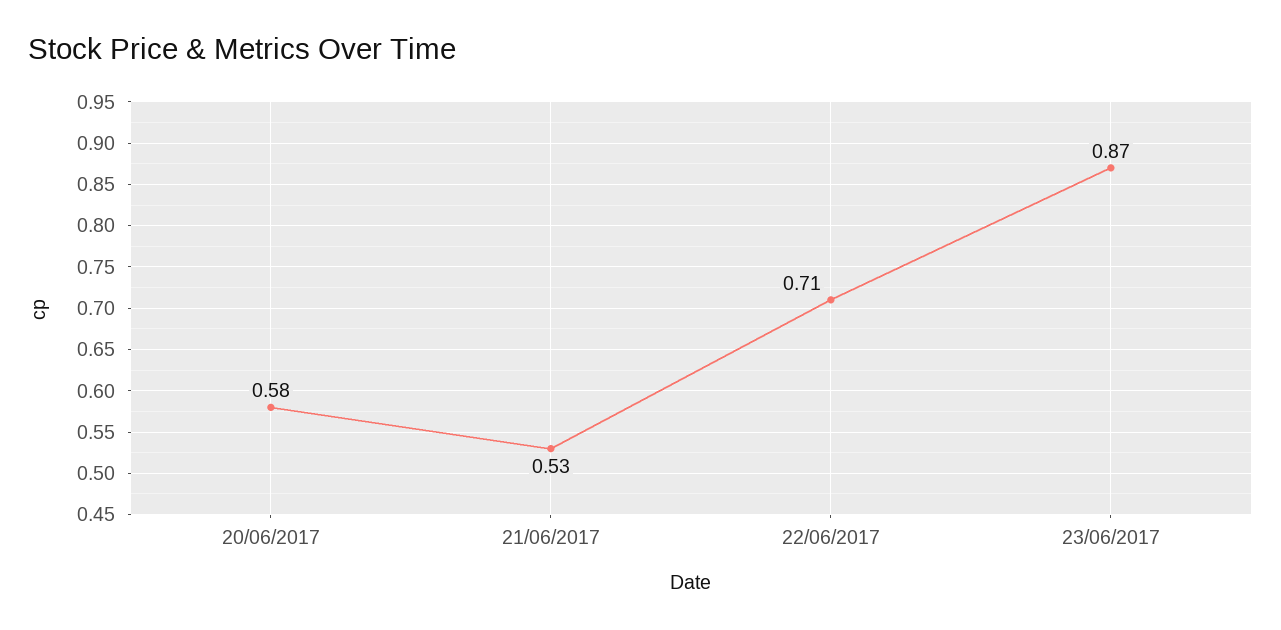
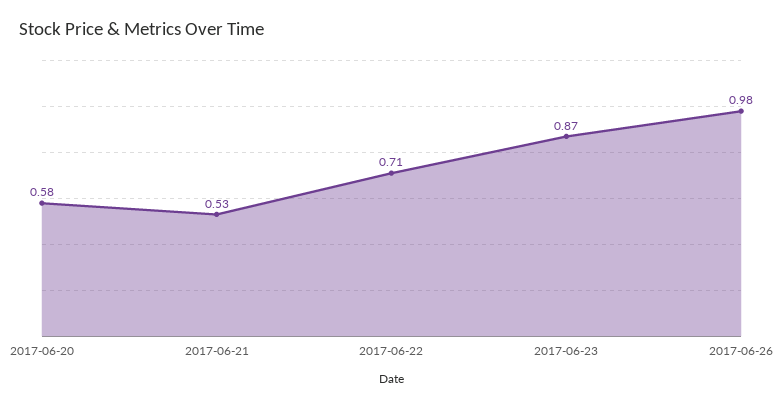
2017-06-26: none -> 0.98

